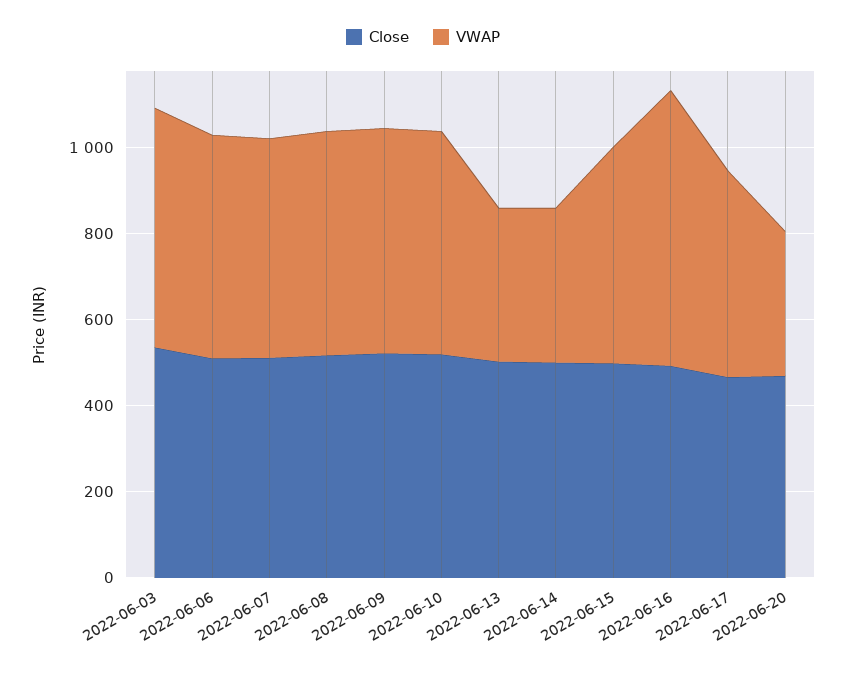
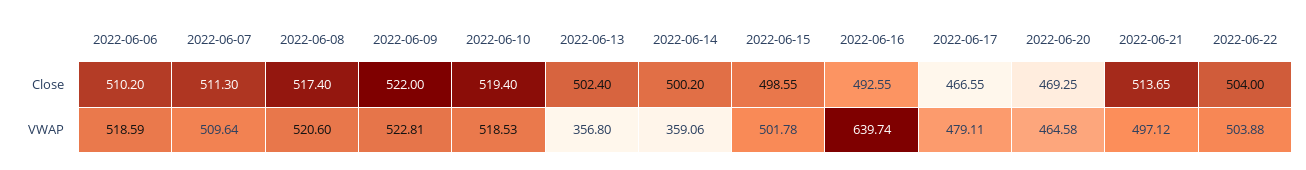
Close, 2022-06-03: 550 -> none
VWAP, 2022-06-03: 550 -> none
VWAP, 2022-06-20: 350 -> 464.58
Close, 2022-06-21: none -> 513.65
Close, 2022-06-22: none -> 504
VWAP, 2022-06-21: none -> 497.12
VWAP, 2022-06-22: none -> 503.88

